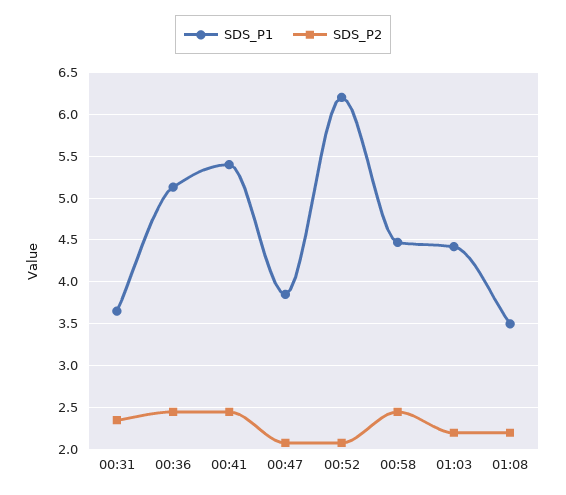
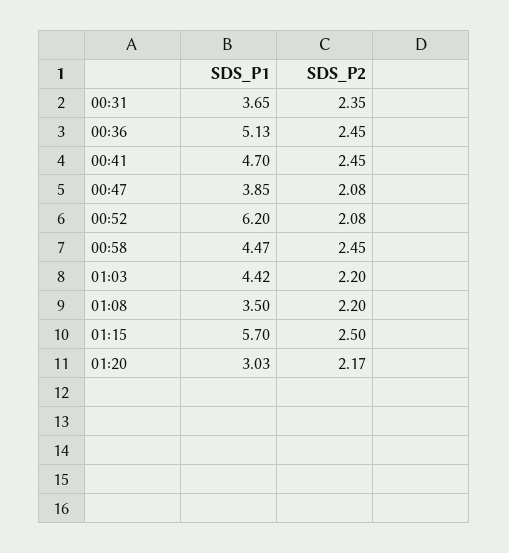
SDS_P1, 00:41: 5.4 -> 4.7
SDS_P1, 01:15: none -> 5.7
SDS_P2, 01:15: none -> 2.5
SDS_P1, 01:20: none -> 3.03
SDS_P2, 01:20: none -> 2.17

